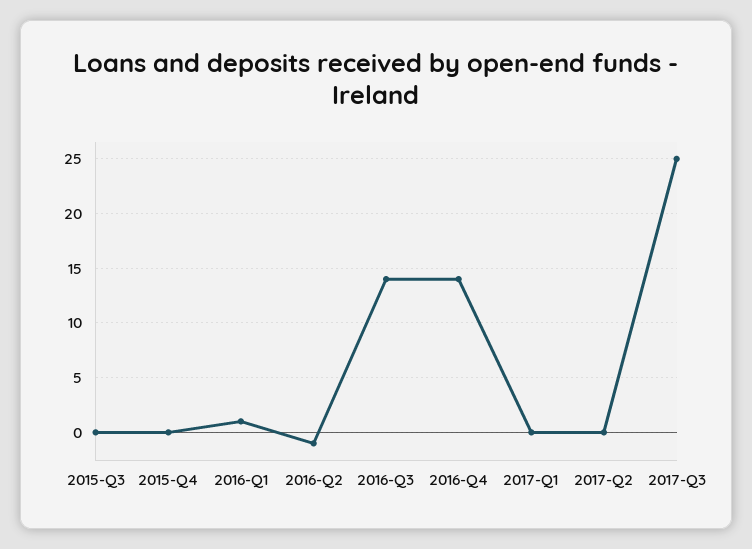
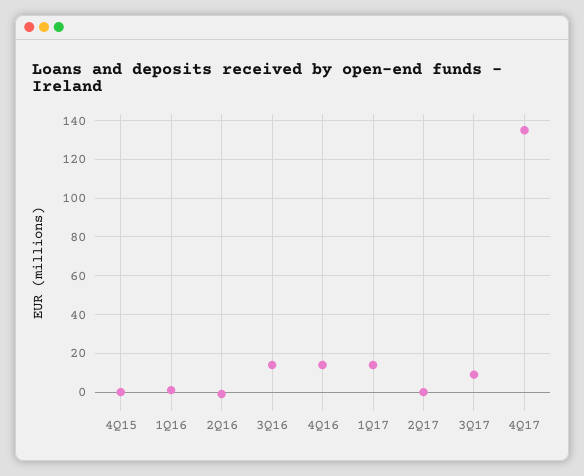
2015-Q3: 0 -> none
2017-Q1: 0 -> 15
2017-Q3: 25 -> 10
4Q17: none -> 135

